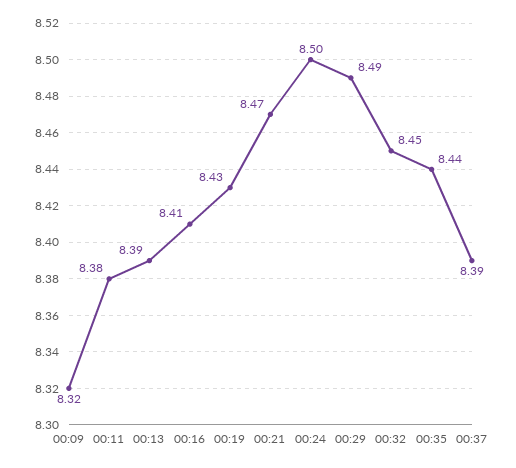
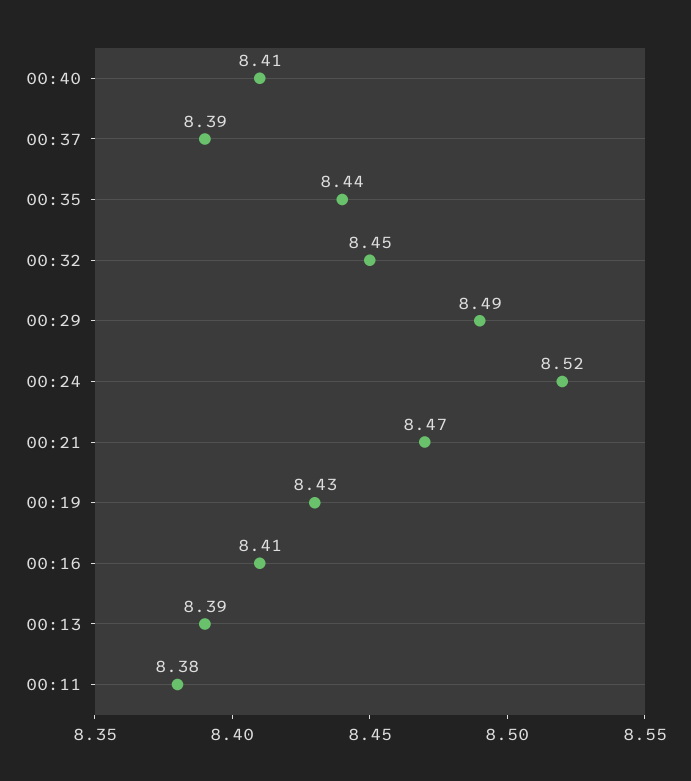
00:09: 8.32 -> none
00:24: 8.5 -> 8.52
00:40: none -> 8.41

